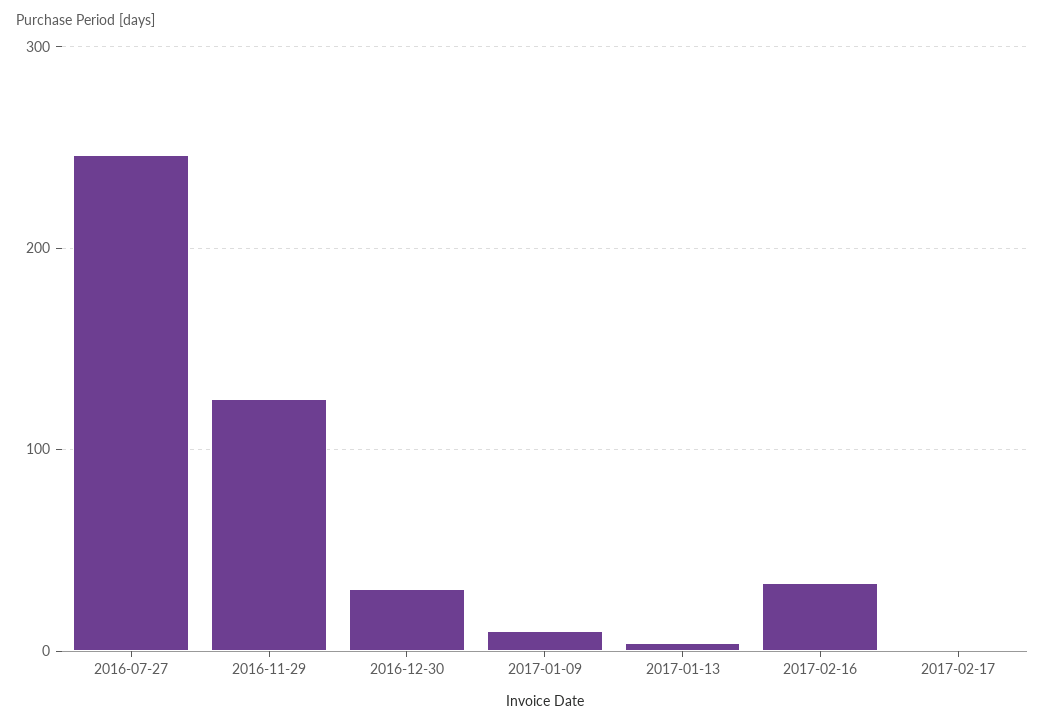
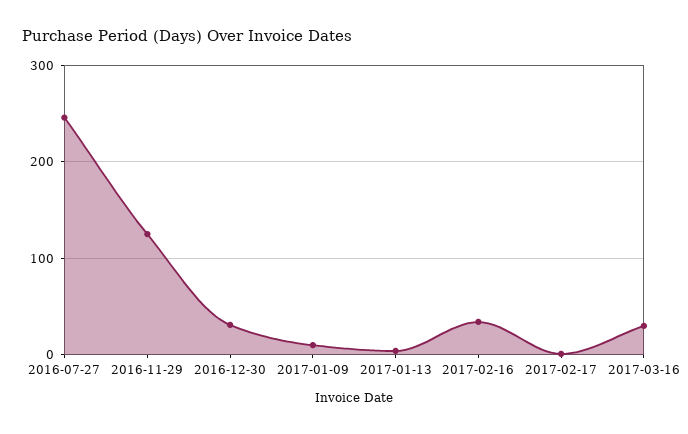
2017-03-16: none -> 30

